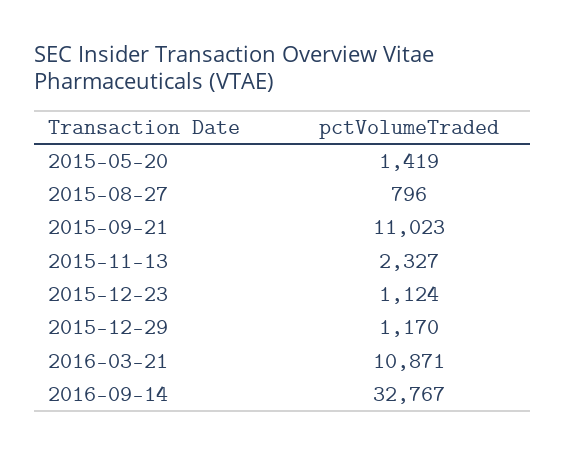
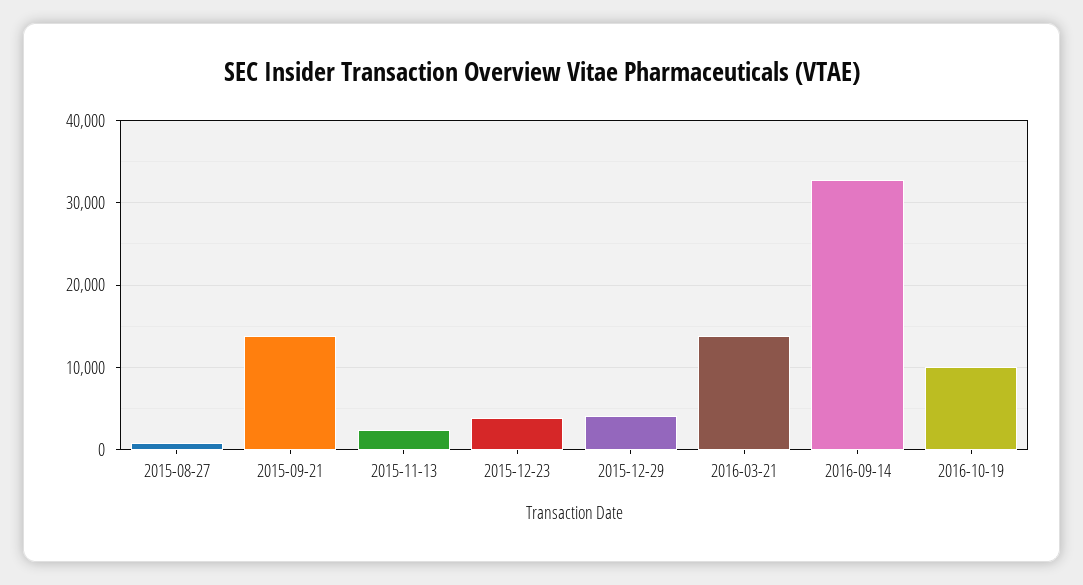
2015-05-20: 1419 -> none
2015-09-21: 11023 -> 14000
2015-12-23: 1124 -> 4000
2015-12-29: 1170 -> 4000
2016-03-21: 10871 -> 14000
2016-10-19: none -> 10000

